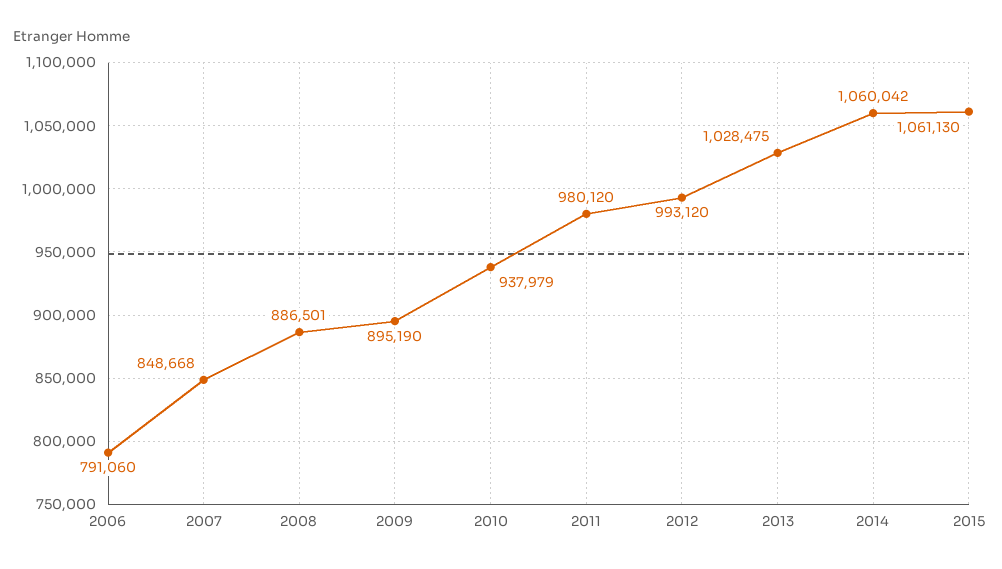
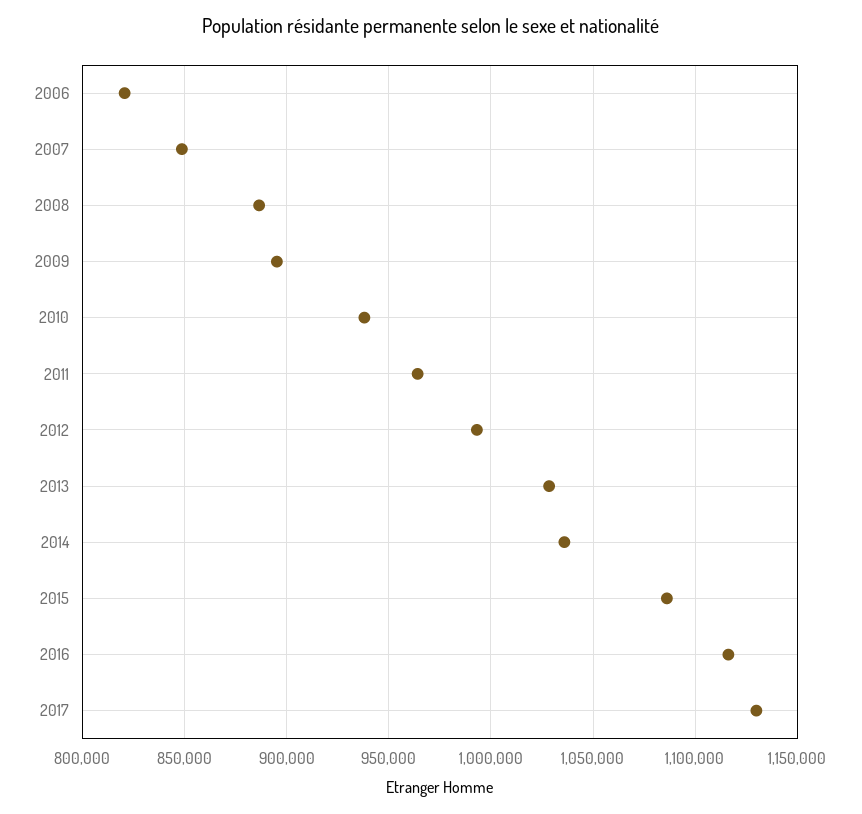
2006: 791060 -> 820000
2011: 980120 -> 965000
2014: 1060042 -> 1035000
2015: 1061130 -> 1085000
2016: none -> 1115000
2017: none -> 1130000

